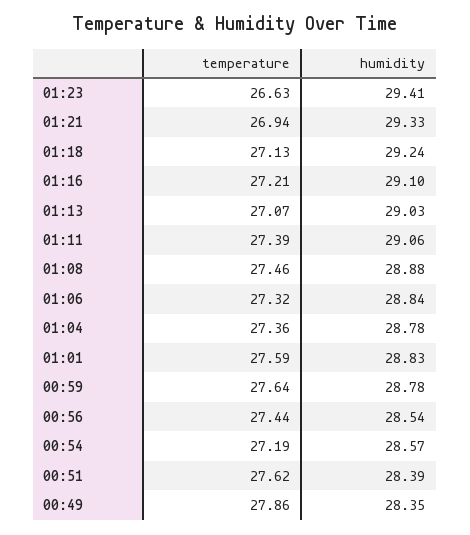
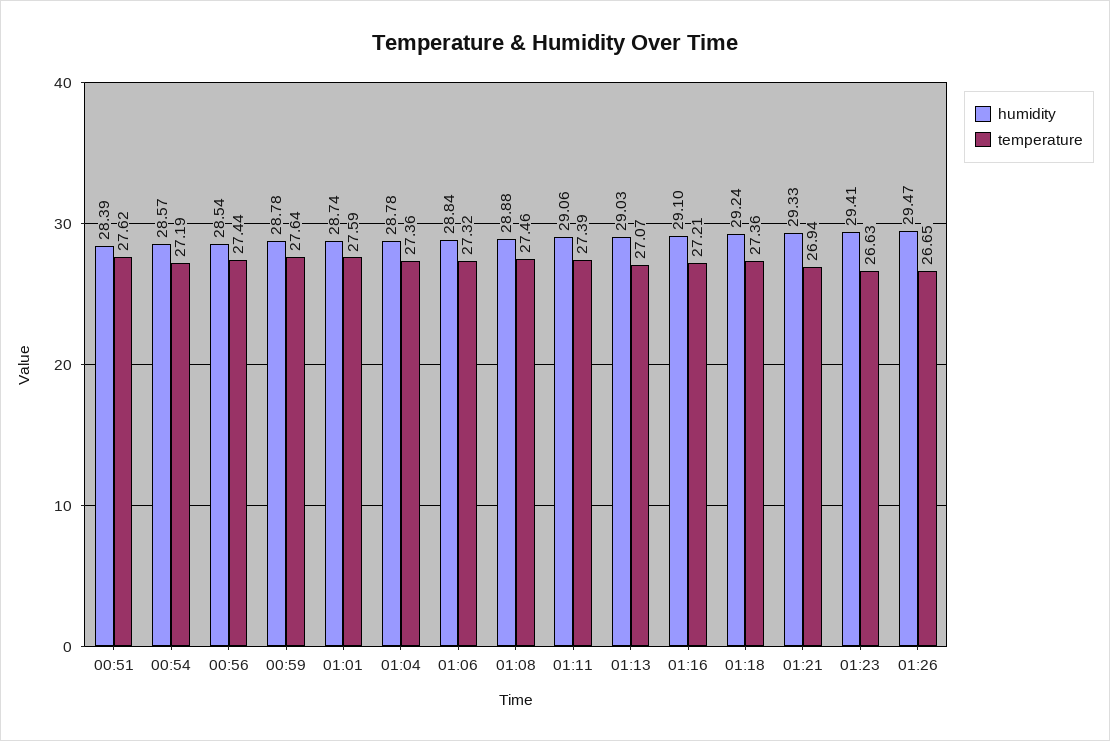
temperature, 01:18: 27.13 -> 27.36
humidity, 01:01: 28.83 -> 28.74
temperature, 00:49: 27.86 -> none
humidity, 00:49: 28.35 -> none
humidity, 01:26: none -> 29.47
temperature, 01:26: none -> 26.65

